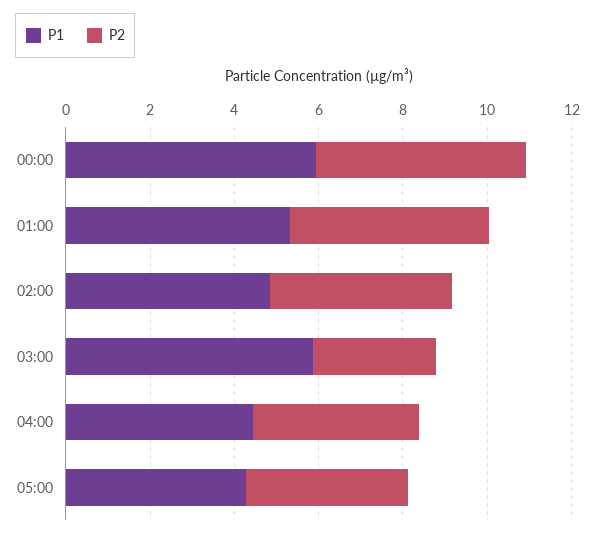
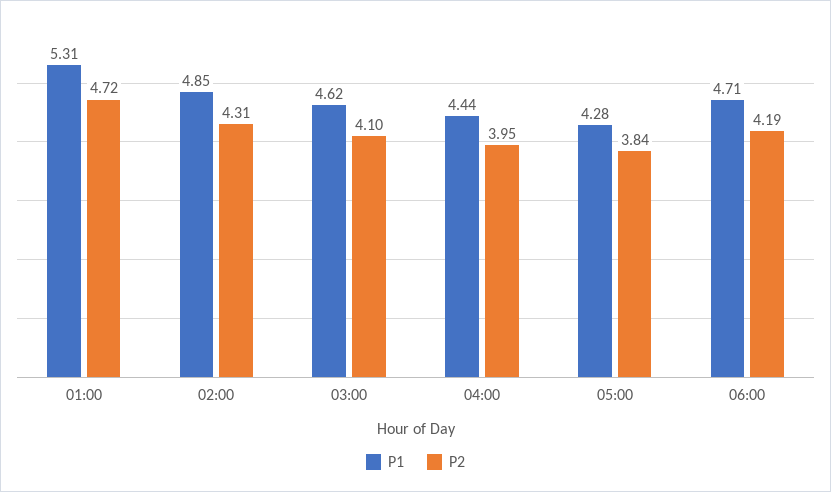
P1, 00:00: 6 -> none
P2, 00:00: 5 -> none
P1, 03:00: 6 -> 4.62
P2, 03:00: 3 -> 4.1
P1, 06:00: none -> 4.71
P2, 06:00: none -> 4.19

